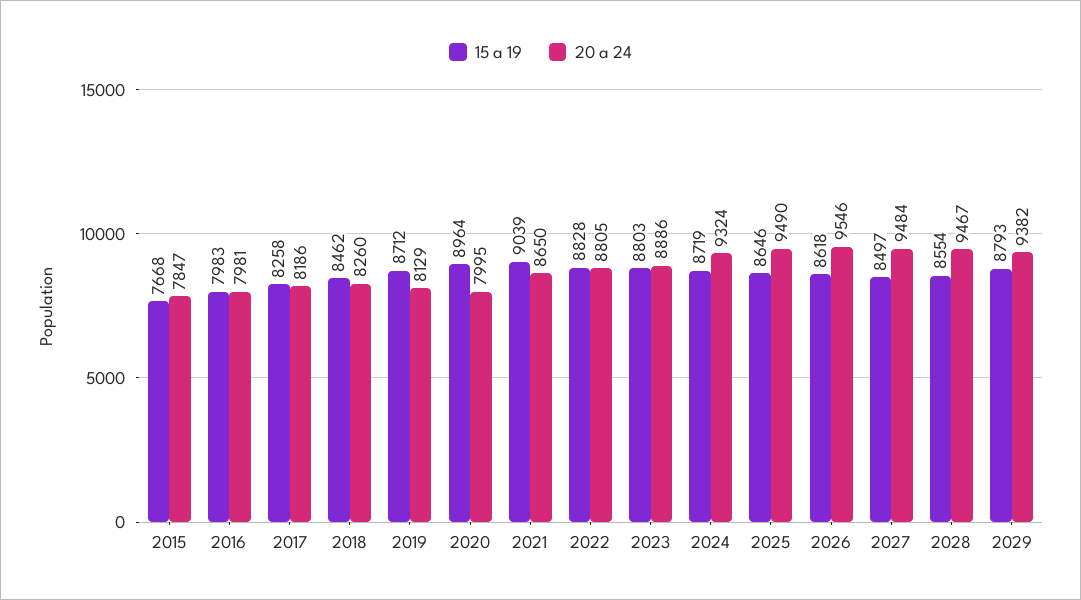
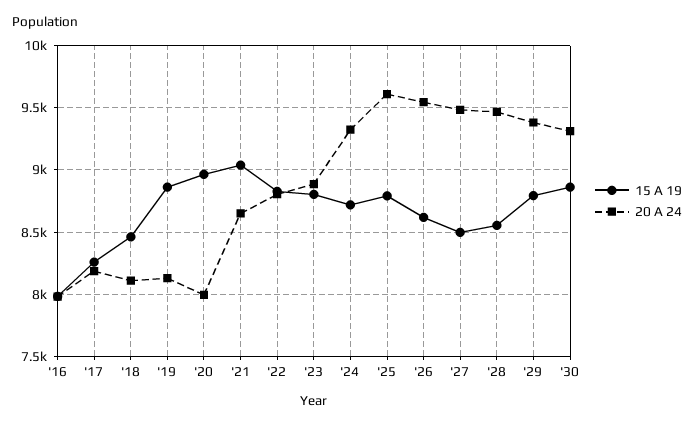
15 a 19, 2015: 7668 -> none
20 a 24, 2015: 7847 -> none
20 a 24, 2018: 8260 -> 8100
15 a 19, 2019: 8712 -> 8850
15 a 19, 2025: 8646 -> 8800
20 a 24, 2025: 9490 -> 9600
15 a 19, '30: none -> 8850
20 a 24, '30: none -> 9300

